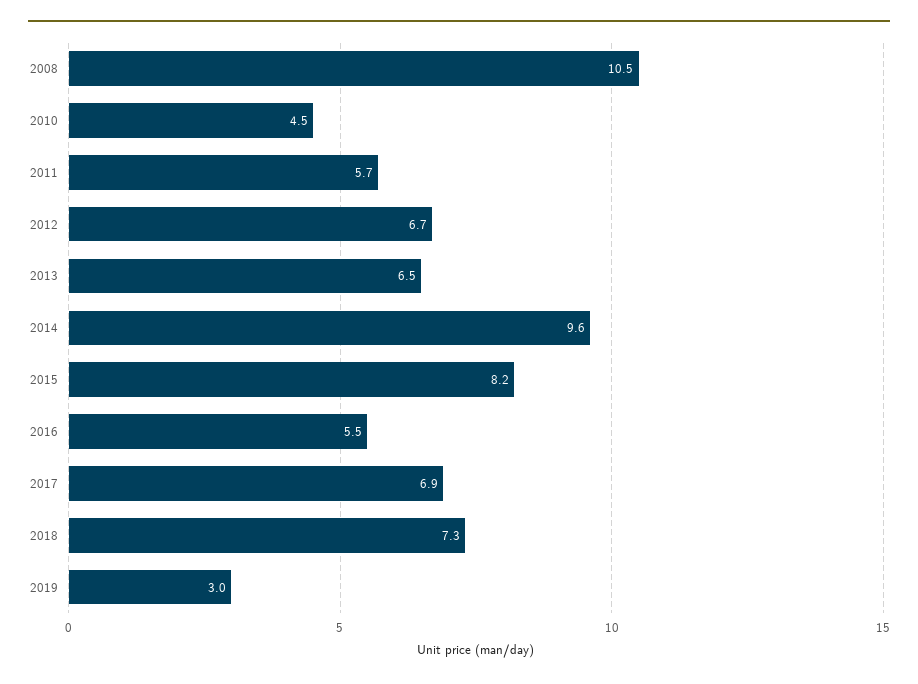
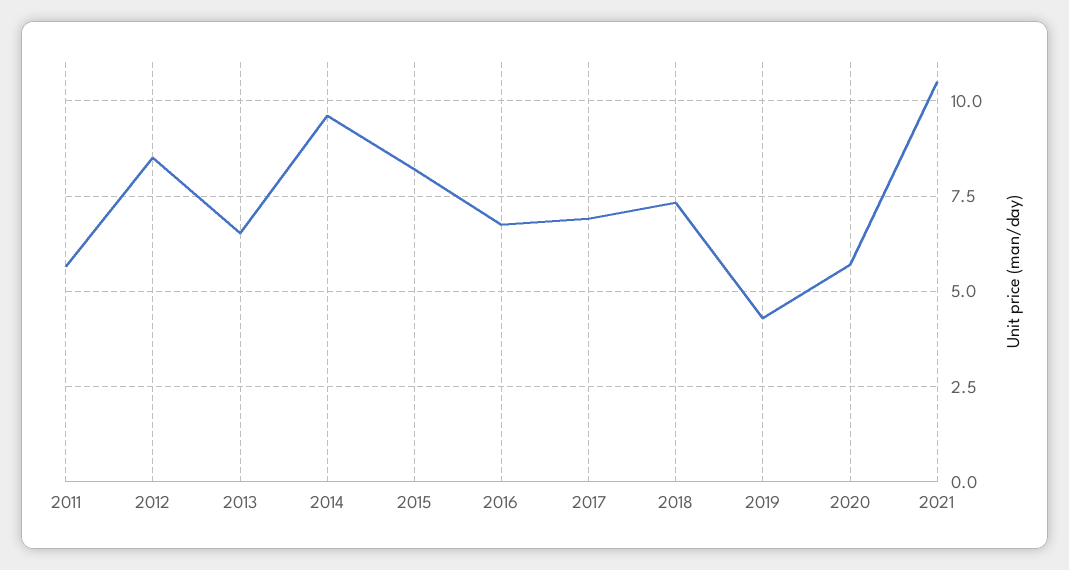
2008: 10.5 -> none
2010: 4.5 -> none
2012: 6.7 -> 8.5
2016: 5.5 -> 6.75
2019: 3 -> 4.25
2020: none -> 5.75
2021: none -> 10.5

